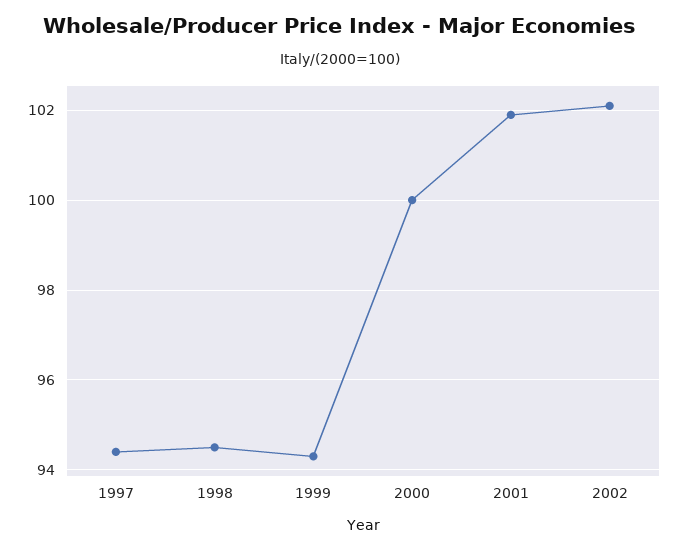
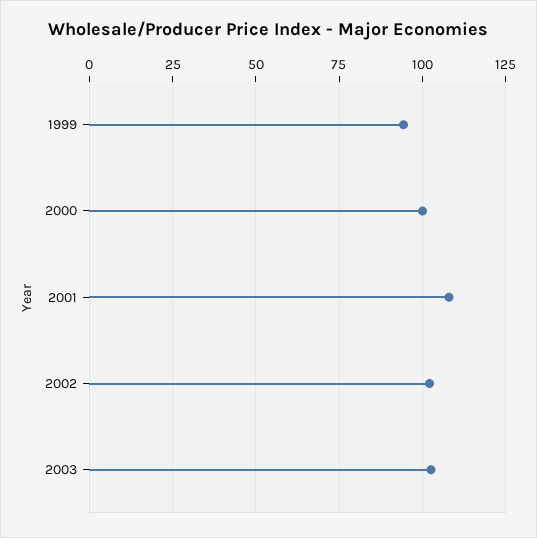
1997: 94.5 -> none
1998: 94.5 -> none
2001: 102 -> 107.5
2003: none -> 102.5

